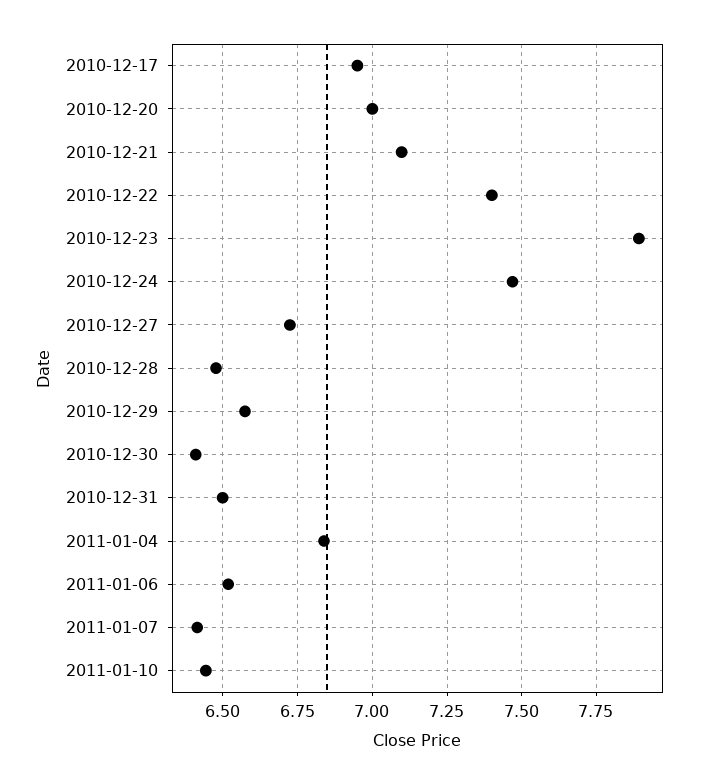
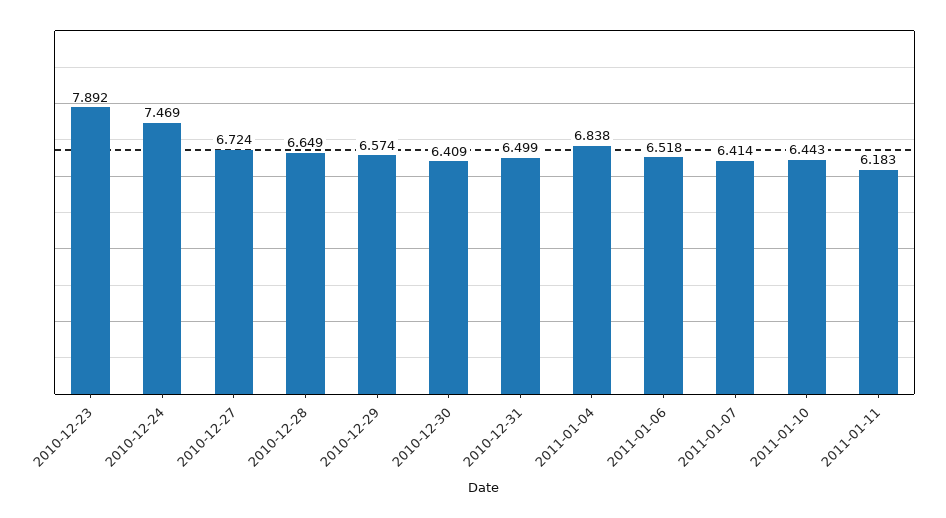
2010-12-17: 6.95 -> none
2010-12-20: 7 -> none
2010-12-21: 7.1 -> none
2010-12-22: 7.4 -> none
2010-12-28: 6.475 -> 6.649
2011-01-11: none -> 6.183

